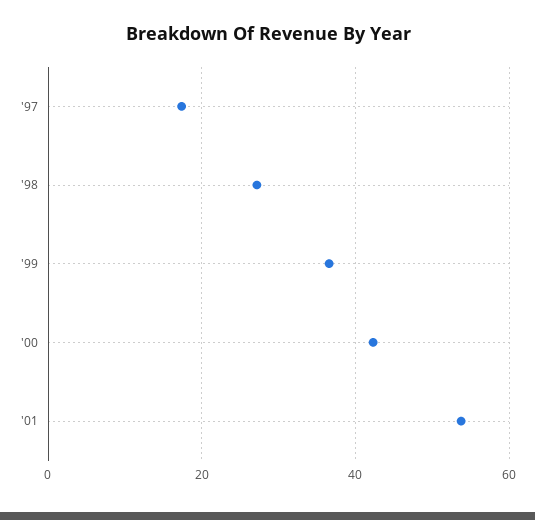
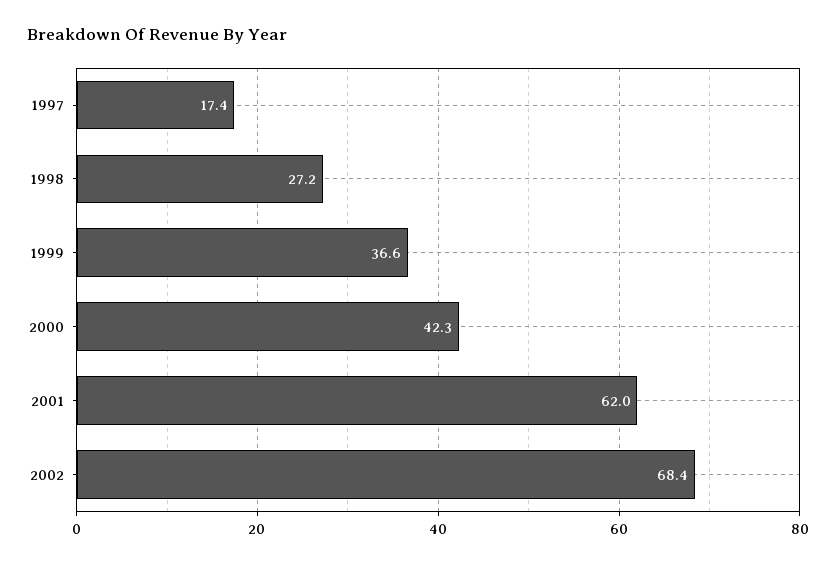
'01: 54 -> 62
2002: none -> 68.4

